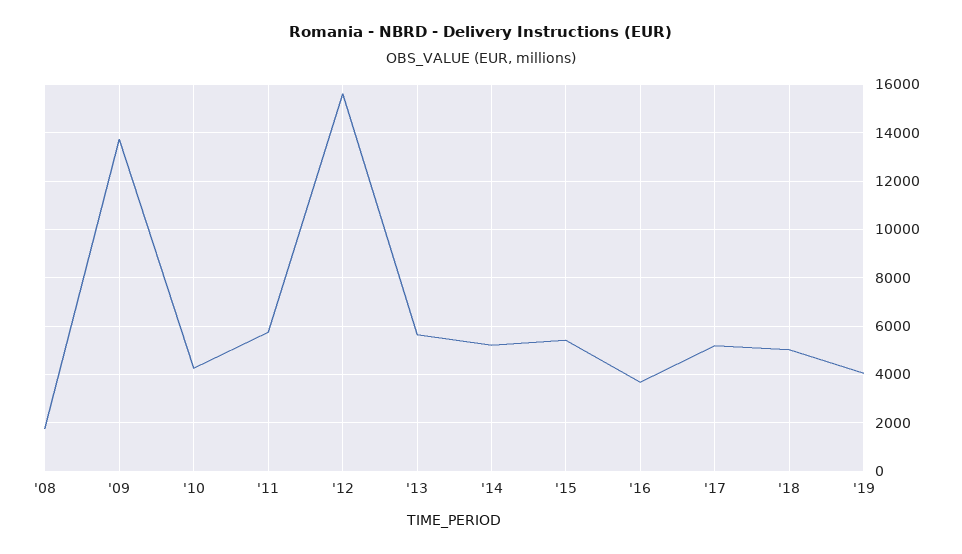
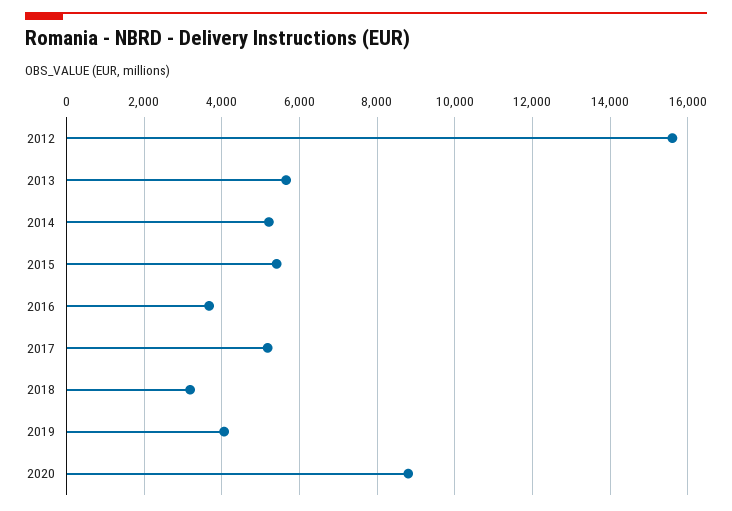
'08: 1750 -> none
'09: 13750 -> none
'10: 4250 -> none
'11: 5750 -> none
'18: 5000 -> 3200
2020: none -> 8800

